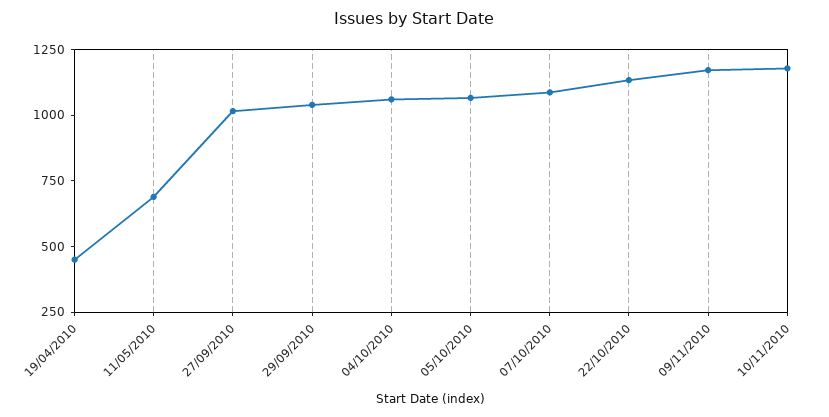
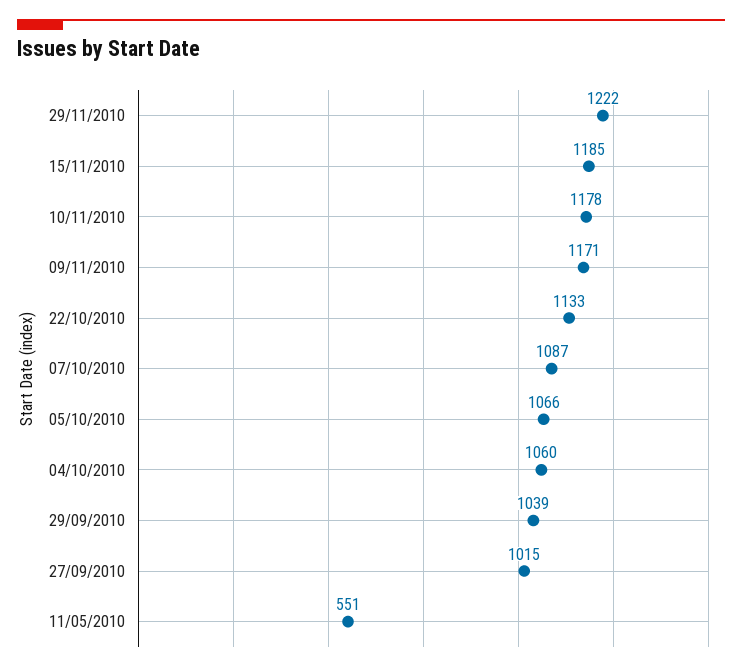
19/04/2010: 450 -> none
11/05/2010: 700 -> 551
29/11/2010: none -> 1222
15/11/2010: none -> 1185

